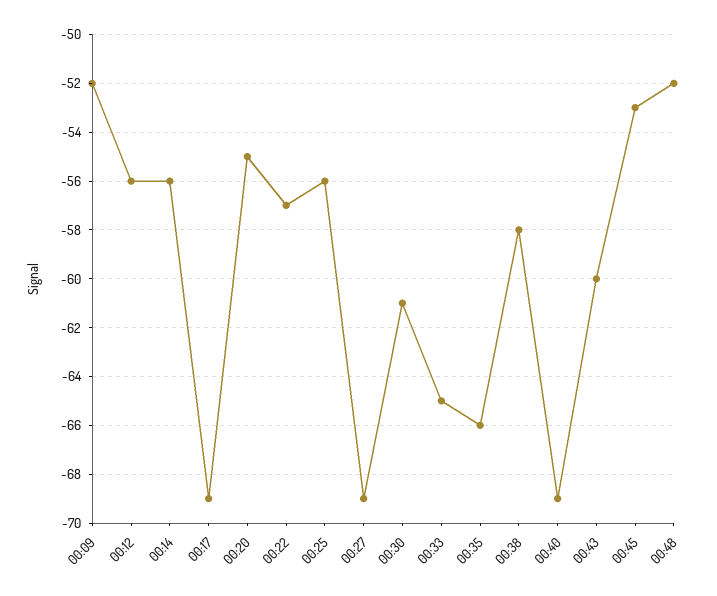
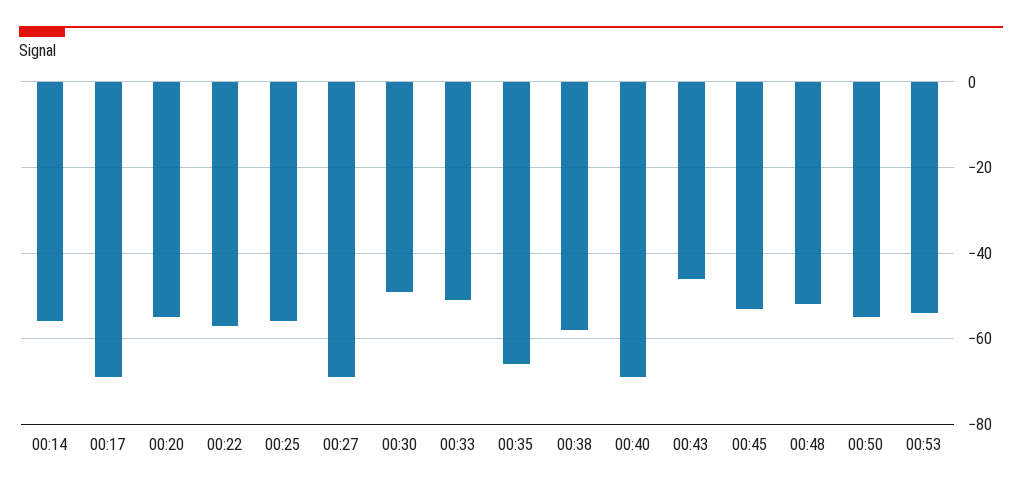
00:09: -52 -> none
00:12: -56 -> none
00:30: -61 -> -50
00:33: -65 -> -50
00:43: -60 -> -45
00:50: none -> -55
00:53: none -> -55

